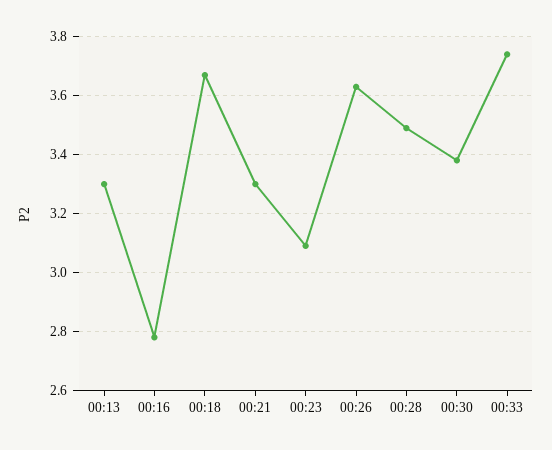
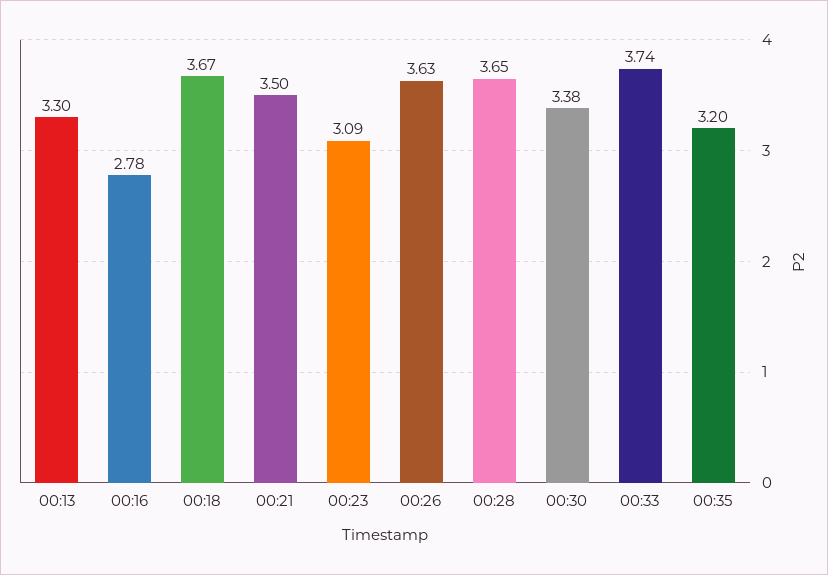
00:21: 3.3 -> 3.5
00:28: 3.5 -> 3.65
00:35: none -> 3.2

